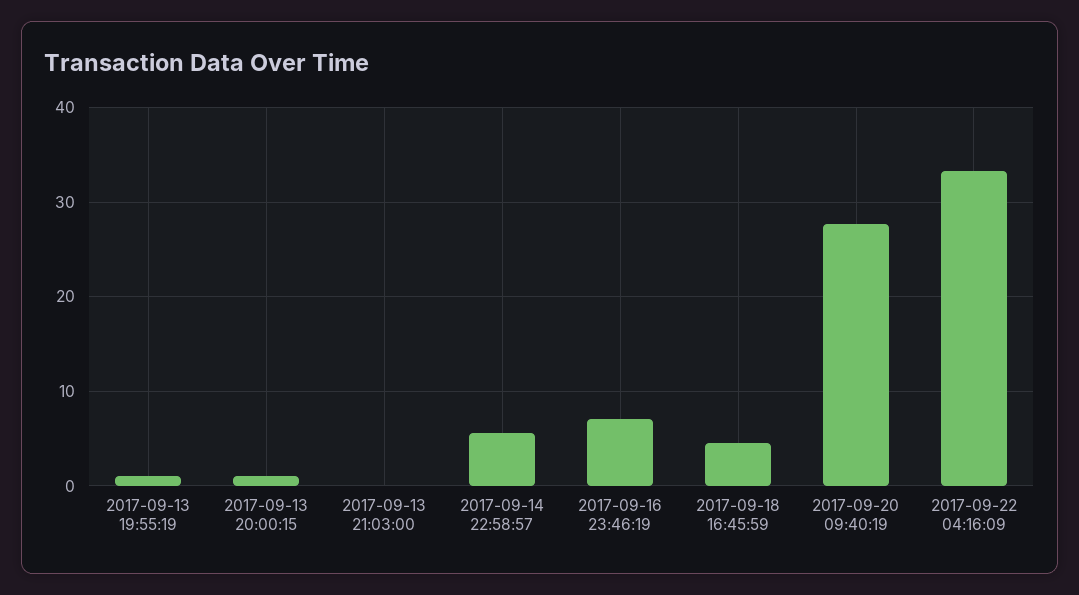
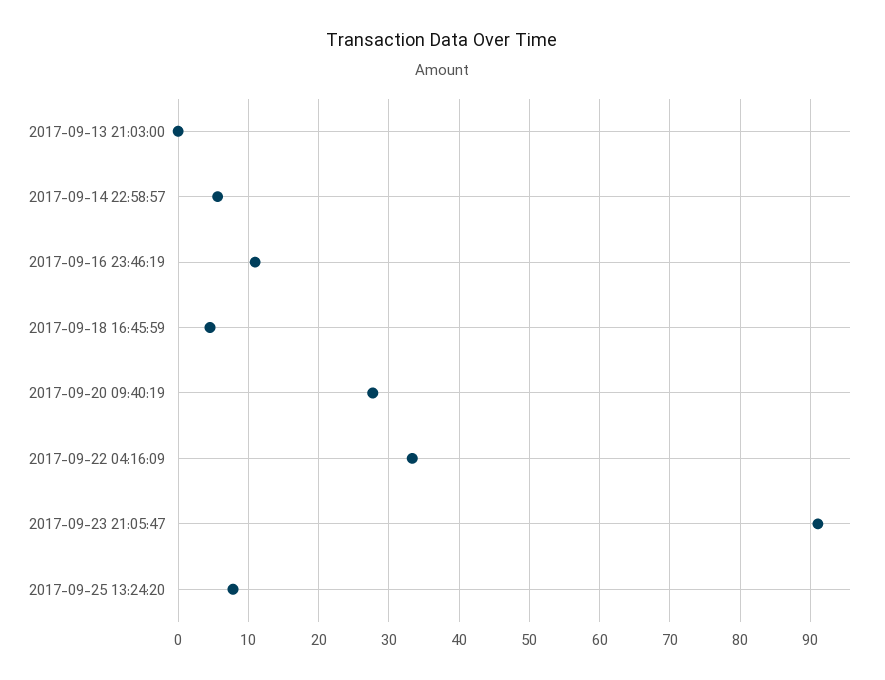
2017-09-13 19:55:19: 1 -> none
2017-09-13 20:00:15: 1 -> none
2017-09-16 23:46:19: 7 -> 11
2017-09-23 21:05:47: none -> 91
2017-09-25 13:24:20: none -> 8

